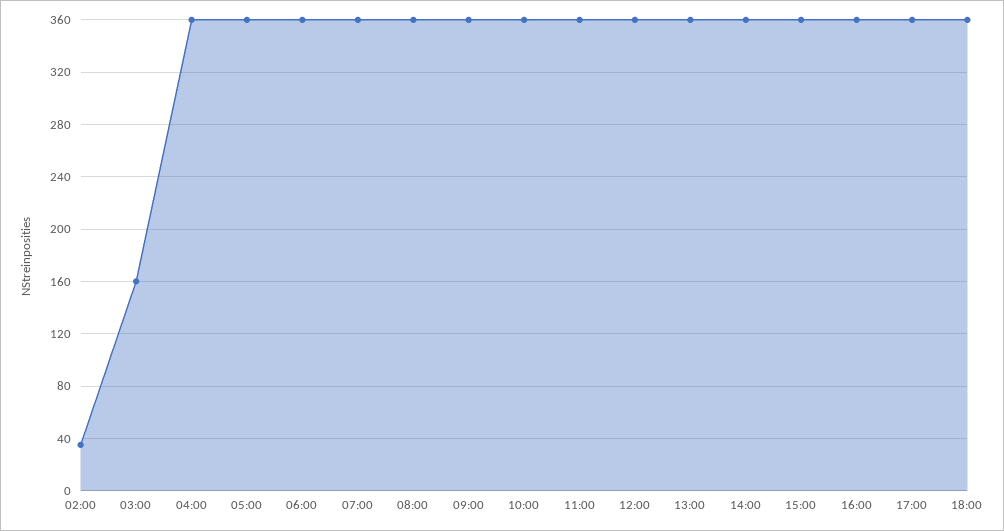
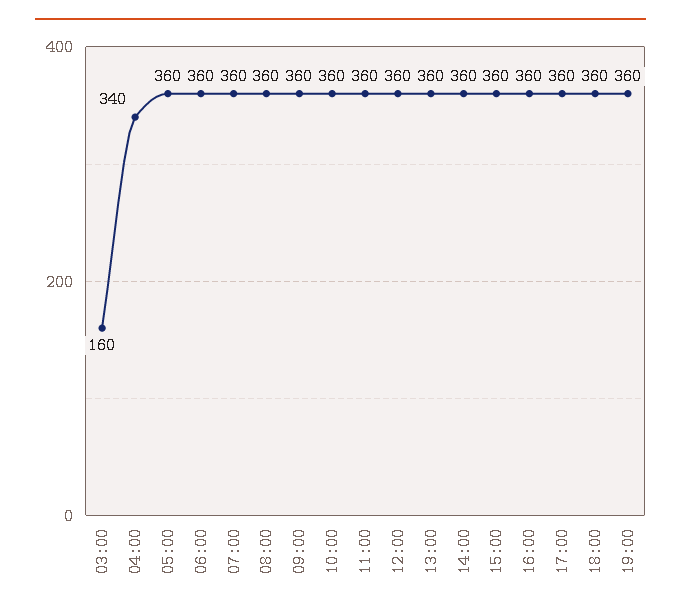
02:00: 35 -> none
04:00: 360 -> 340
19:00: none -> 360

